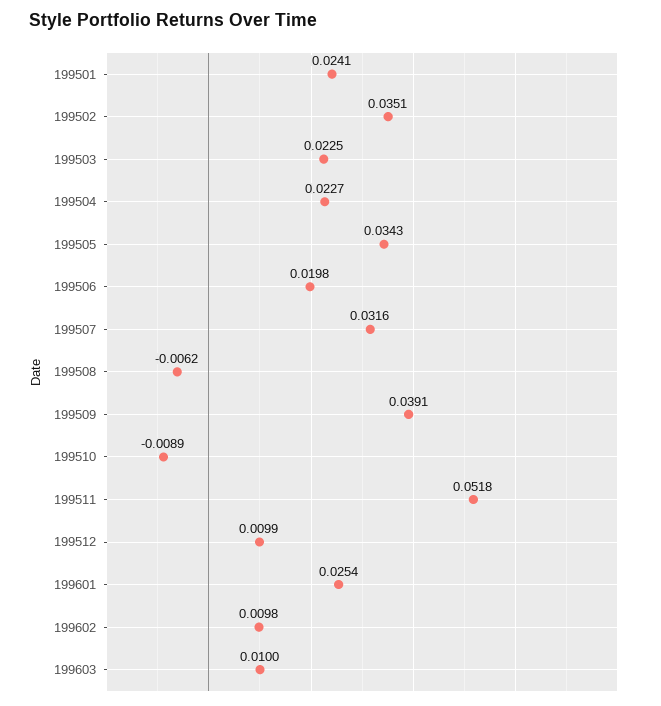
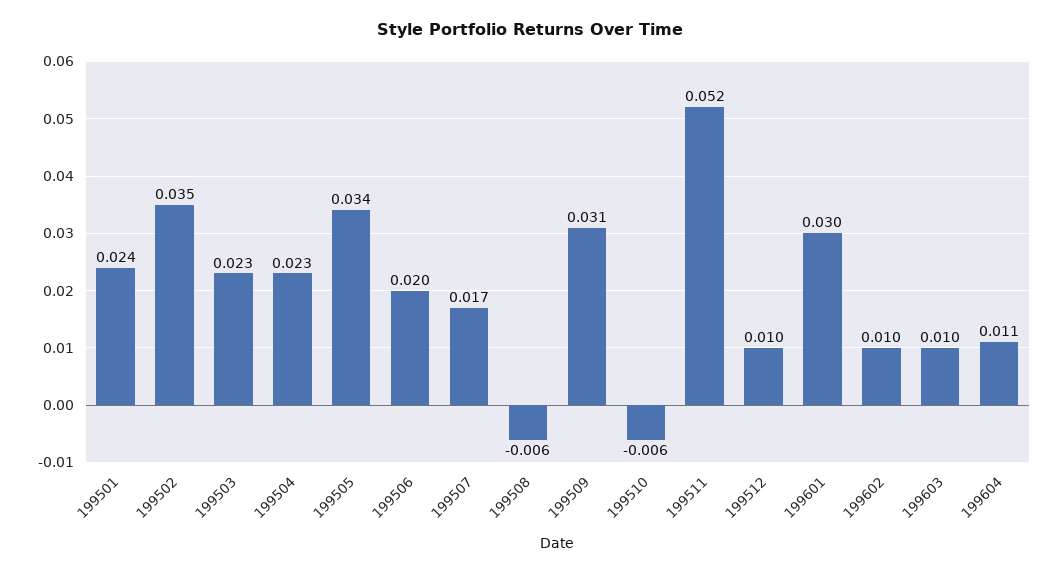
199507: 0.0316 -> 0.017
199509: 0.0391 -> 0.031
199510: -0.0089 -> -0.006
199601: 0.0254 -> 0.03
199604: none -> 0.011

